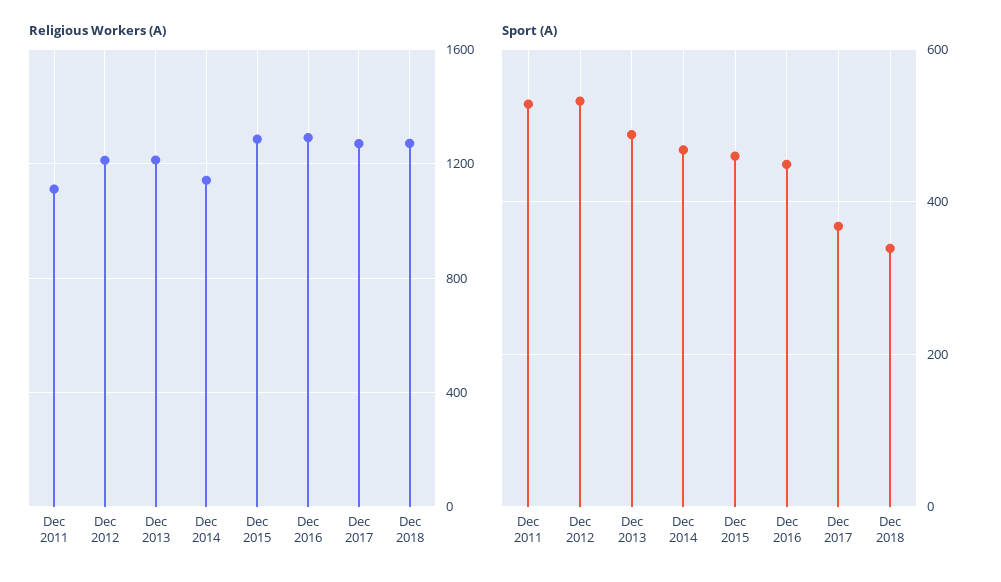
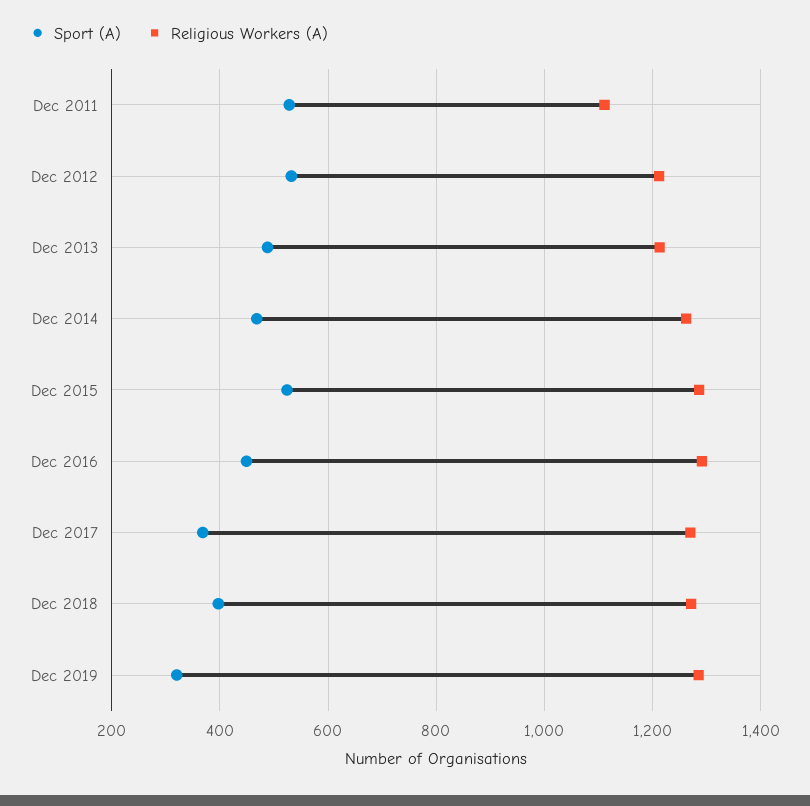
Religious Workers (A), Dec 2014: 1150 -> 1260
Sport (A), Dec 2015: 460 -> 520
Sport (A), Dec 2018: 340 -> 400
Sport (A), Dec 2019: none -> 320
Religious Workers (A), Dec 2019: none -> 1280

